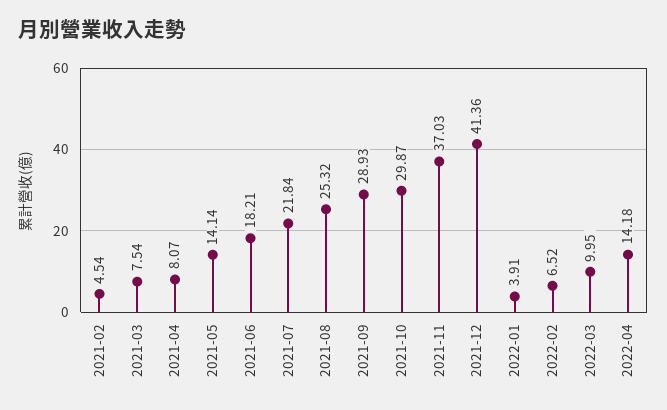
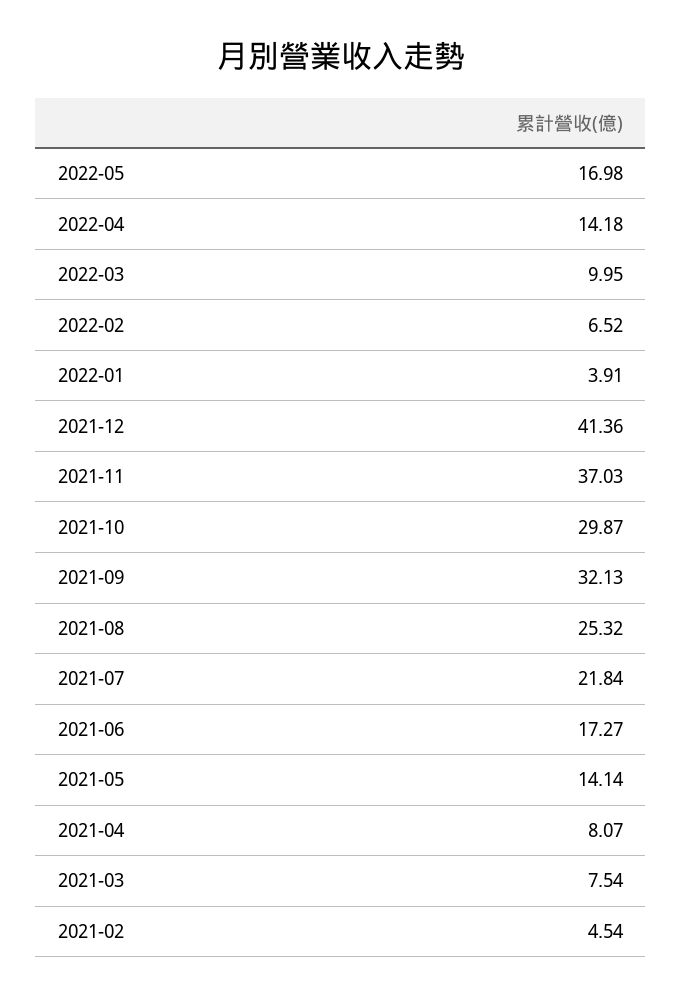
2021-06: 18.21 -> 17.27
2021-09: 28.93 -> 32.13
2022-05: none -> 16.98

